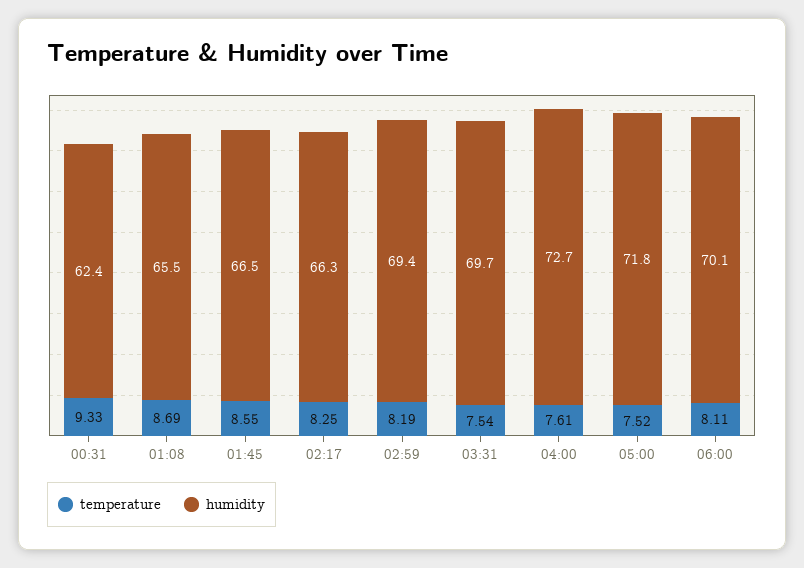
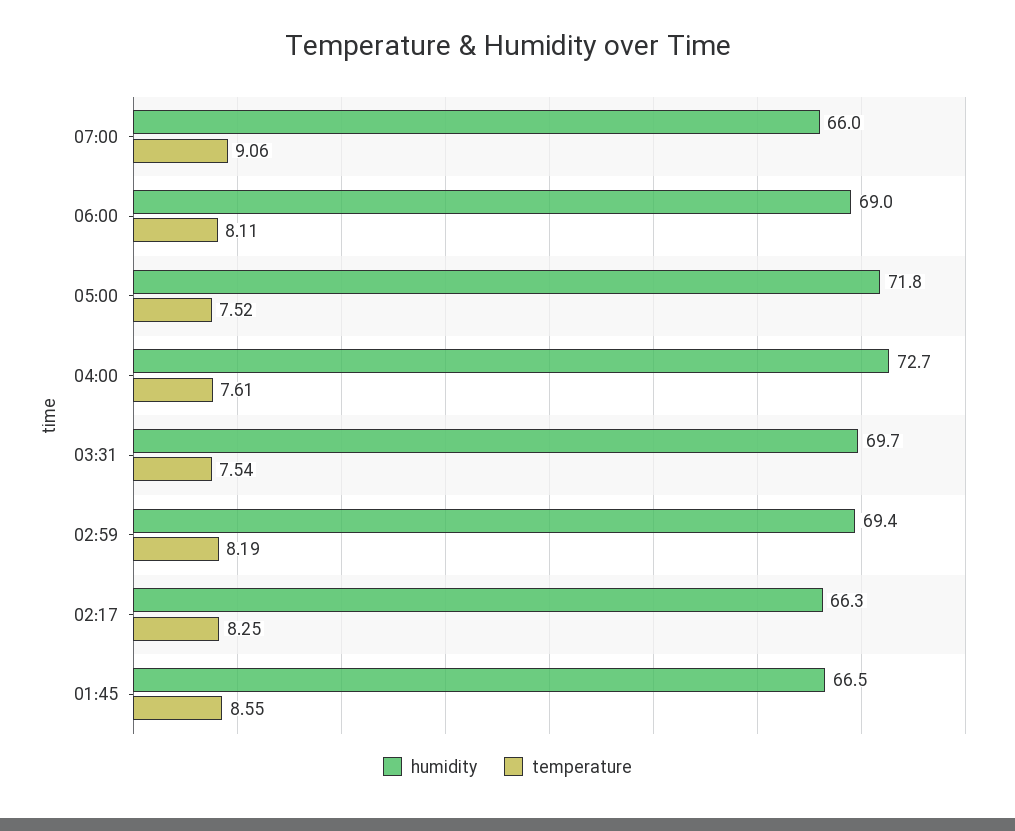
temperature, 00:31: 9.33 -> none
humidity, 00:31: 62.4 -> none
temperature, 01:08: 8.69 -> none
humidity, 01:08: 65.5 -> none
humidity, 06:00: 70.1 -> 69
humidity, 07:00: none -> 66
temperature, 07:00: none -> 9.06

